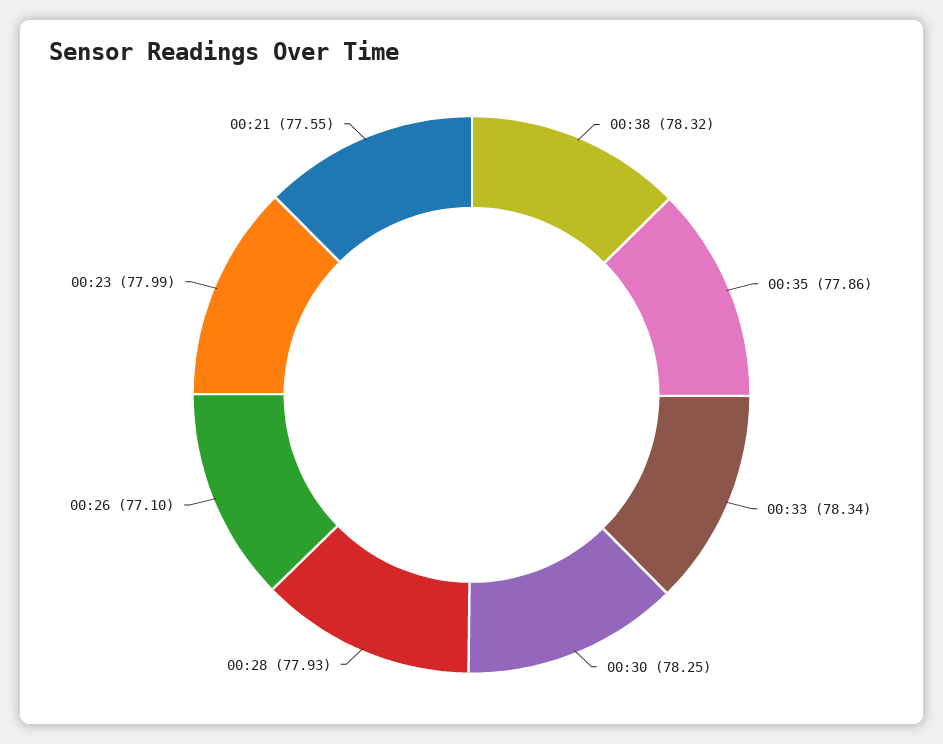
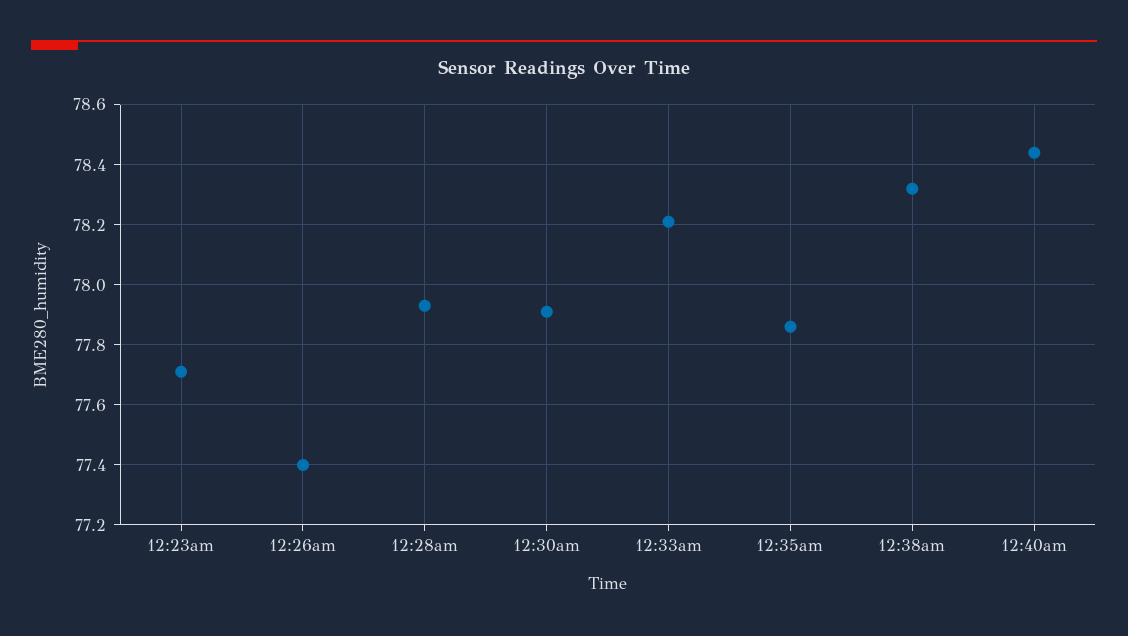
00:33: 78.34 -> 78.2
00:30: 78.25 -> 77.9
00:26: 77.1 -> 77.4
00:23: 77.99 -> 77.7
00:21: 77.55 -> none
12:40am: none -> 78.45

